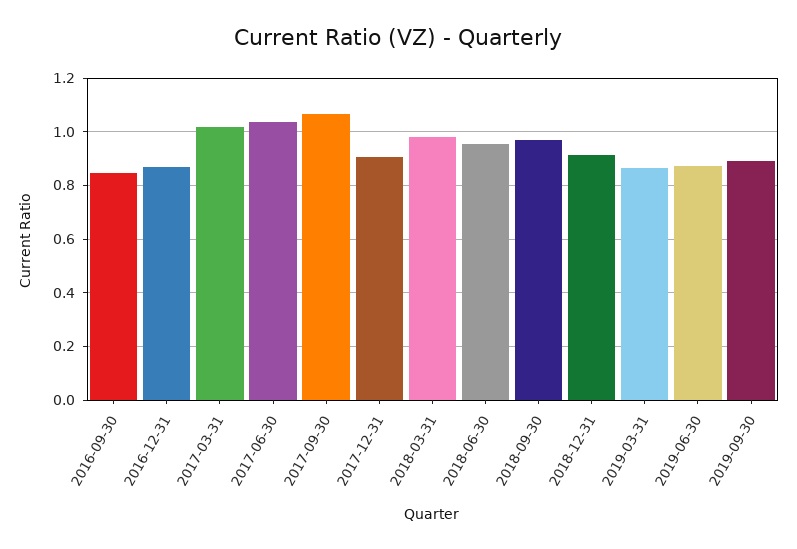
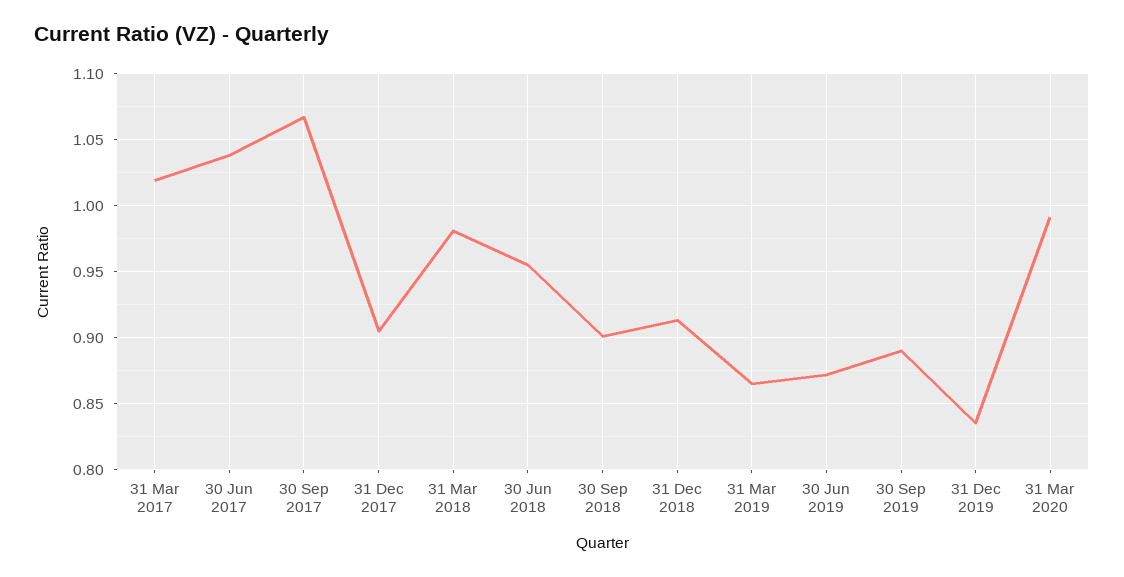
2016-09-30: 0.85 -> none
2016-12-31: 0.875 -> none
2018-09-30: 0.975 -> 0.9
31 Dec 2019: none -> 0.835
31 Mar 2020: none -> 0.99

